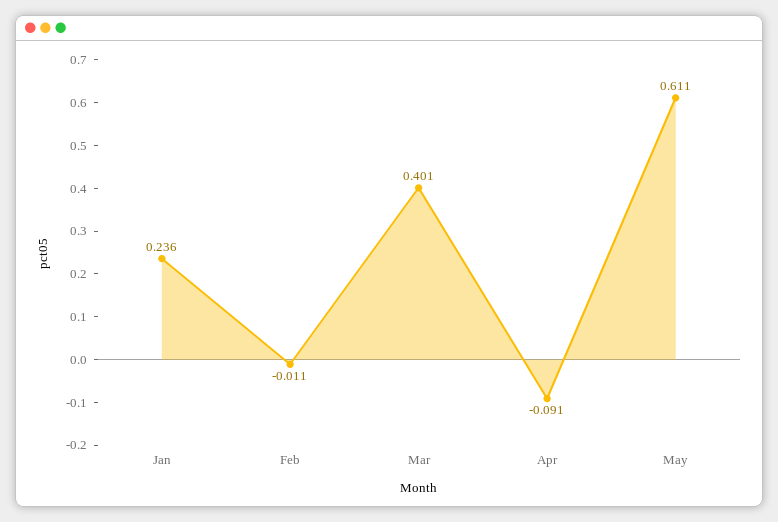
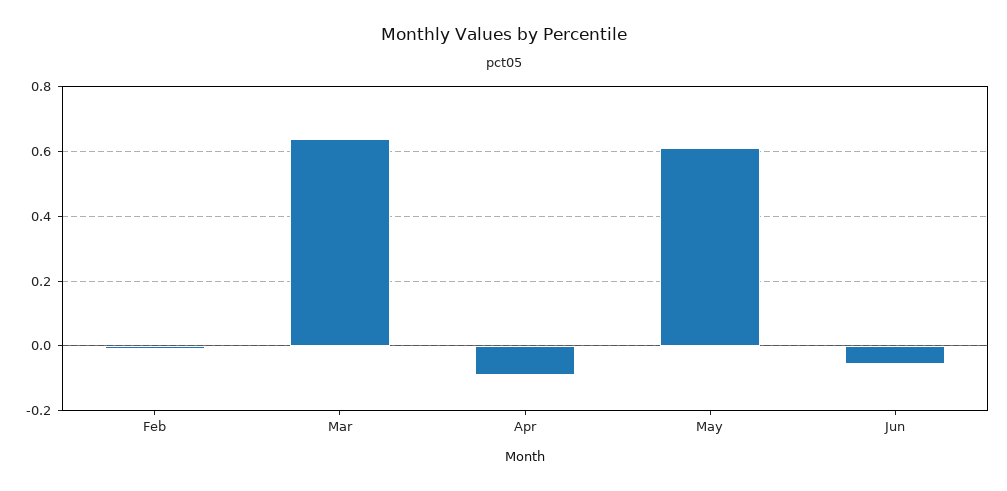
Jan: 0.236 -> none
Mar: 0.401 -> 0.64
Jun: none -> -0.06

